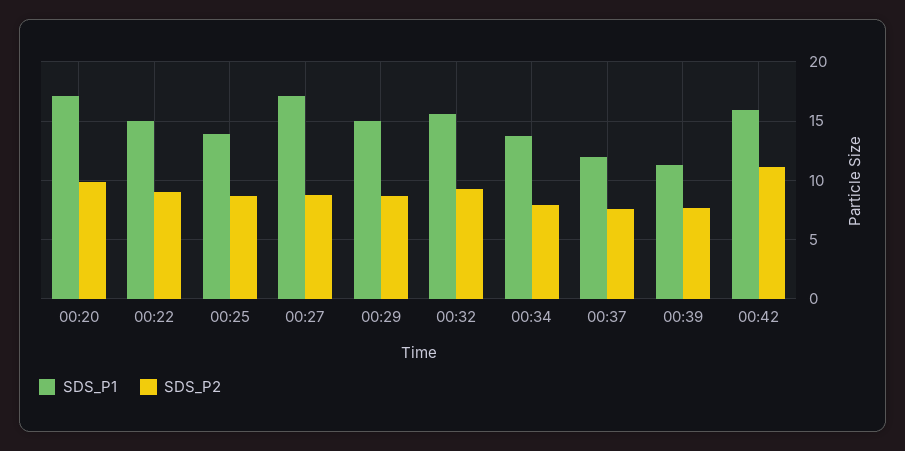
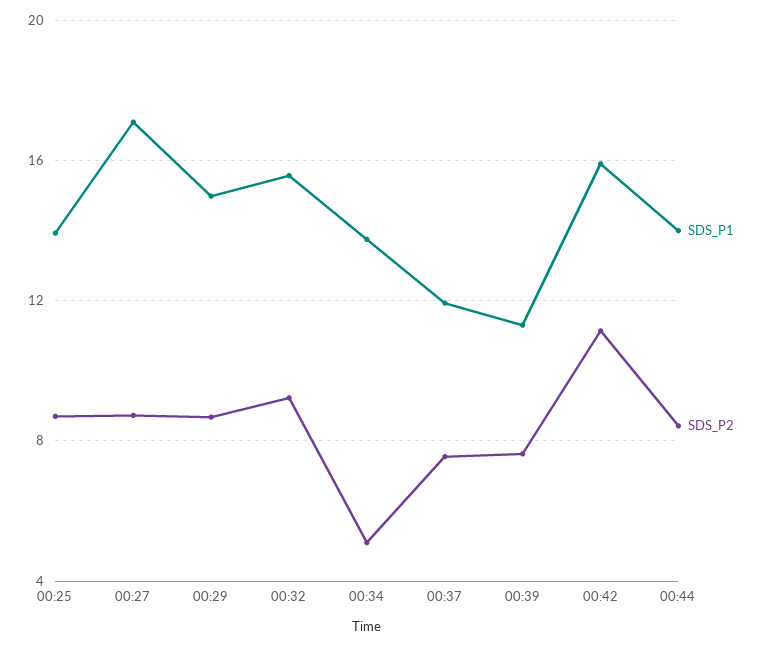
SDS_P1, 00:20: 17 -> none
SDS_P2, 00:20: 10 -> none
SDS_P1, 00:22: 15 -> none
SDS_P2, 00:22: 9 -> none
SDS_P2, 00:34: 8 -> 5
SDS_P1, 00:44: none -> 14
SDS_P2, 00:44: none -> 8.5

